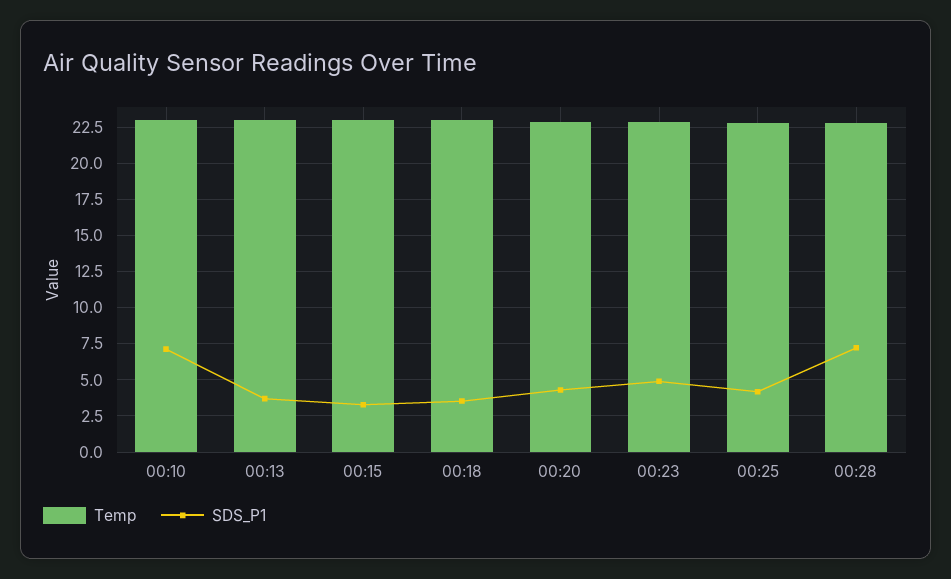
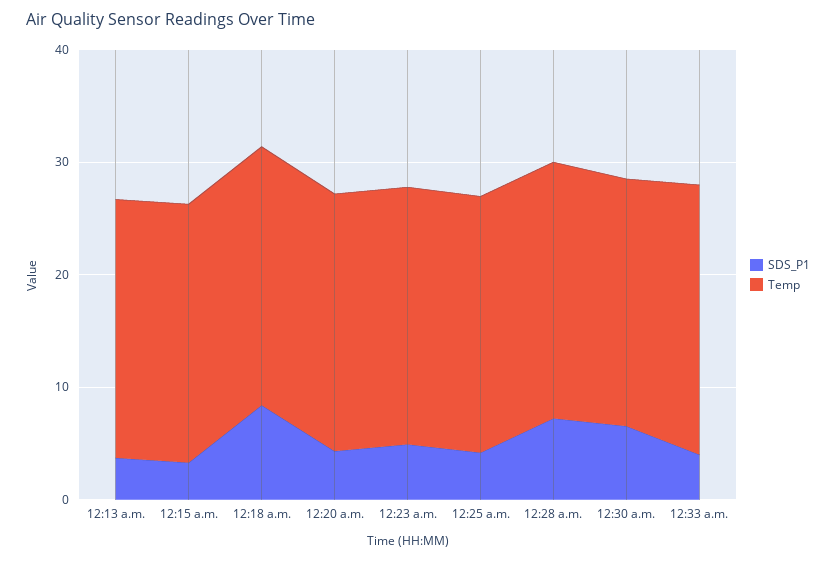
Temp, 00:10: 23 -> none
SDS_P1, 00:10: 7 -> none
SDS_P1, 00:18: 3.5 -> 8
SDS_P1, 12:30 a.m.: none -> 6
Temp, 12:30 a.m.: none -> 22
SDS_P1, 12:33 a.m.: none -> 4
Temp, 12:33 a.m.: none -> 24

